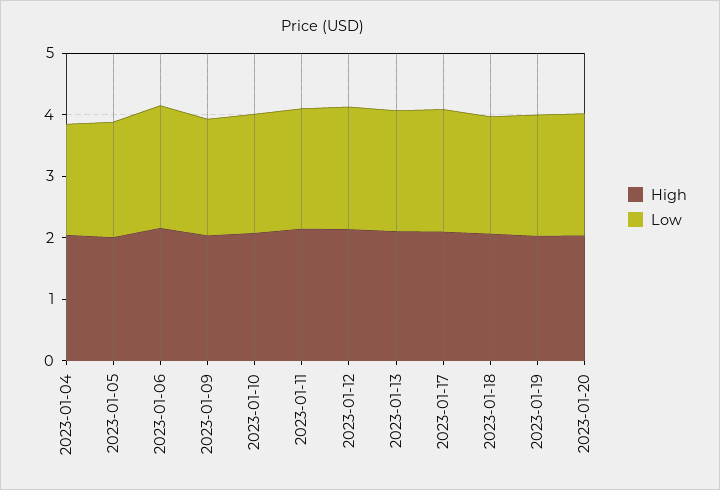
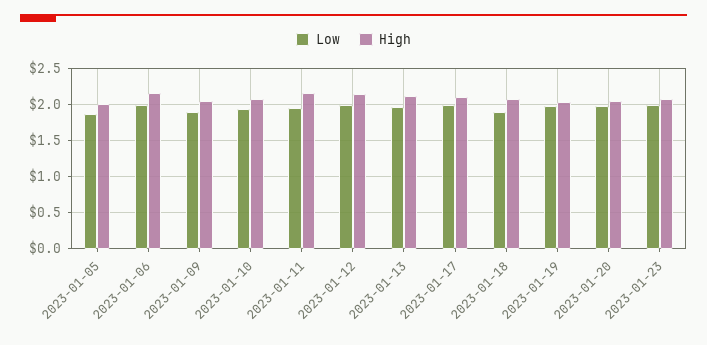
High, 2023-01-04: 2 -> none
Low, 2023-01-04: 1.8 -> none
Low, 2023-01-23: none -> 2
High, 2023-01-23: none -> 2.1

